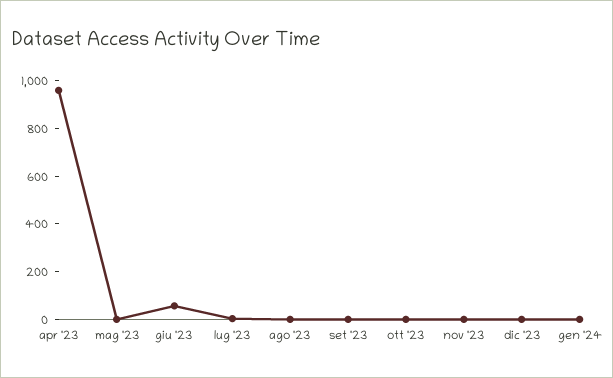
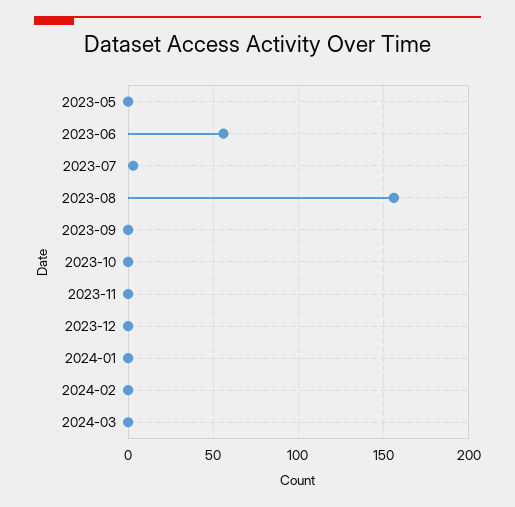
apr '23: 950 -> none
ago '23: 0 -> 155
2024-02: none -> 0
2024-03: none -> 0

